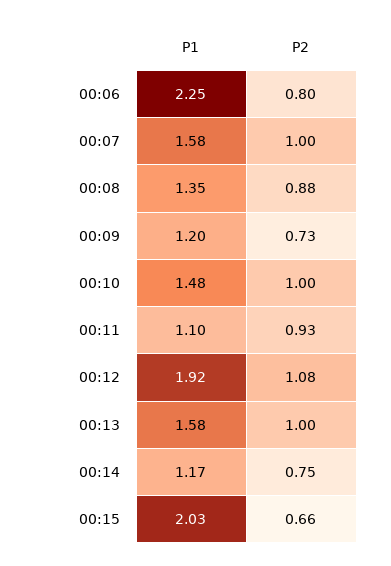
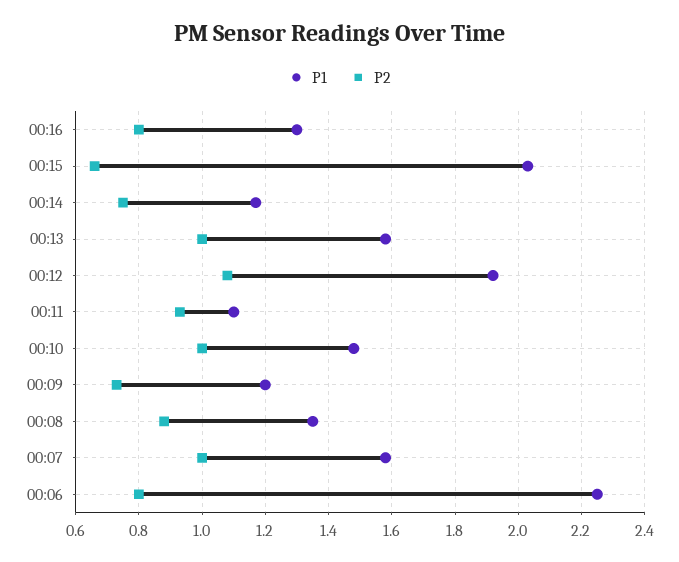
P1, 00:16: none -> 1.3
P2, 00:16: none -> 0.8

